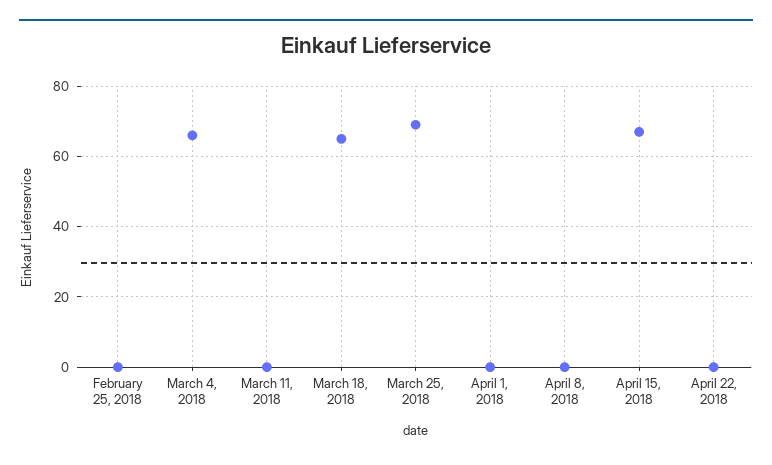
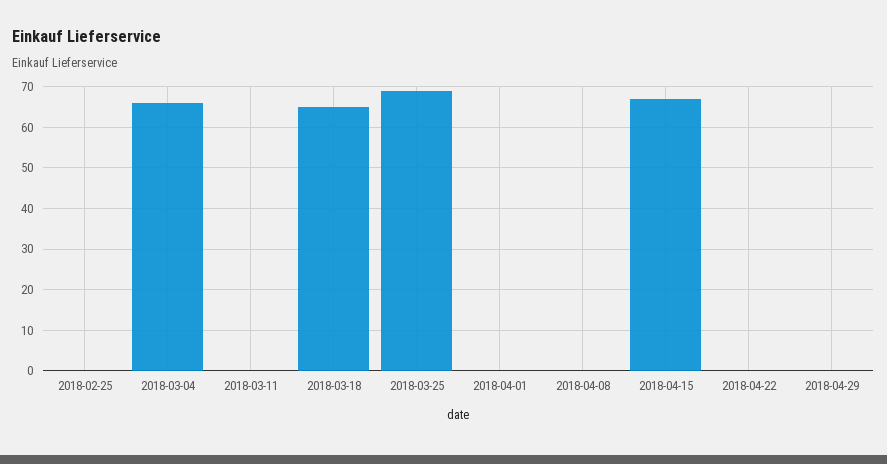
2018-04-29: none -> 0

